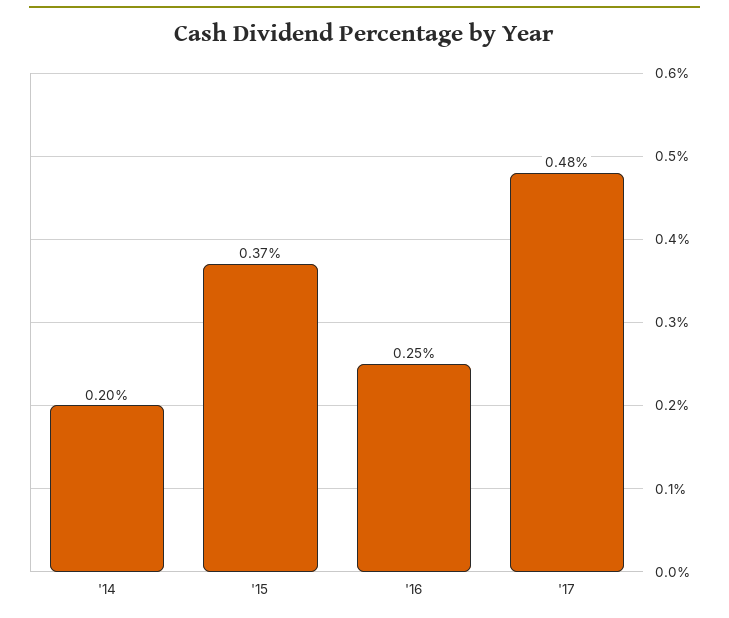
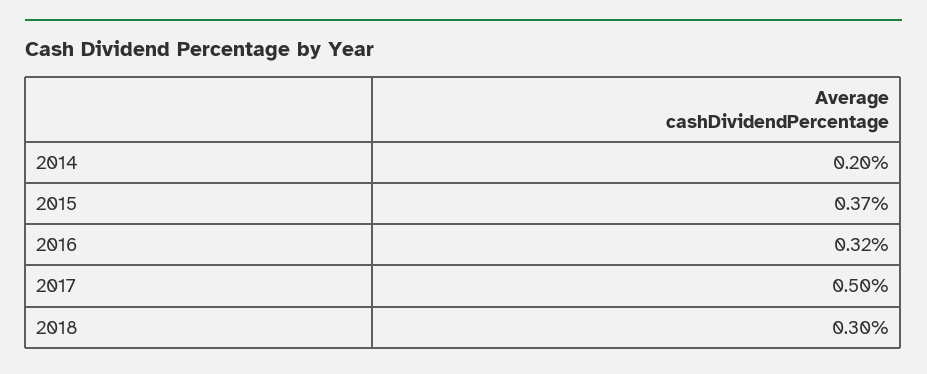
'16: 0.25 -> 0.32
'17: 0.48 -> 0.5
2018: none -> 0.3

